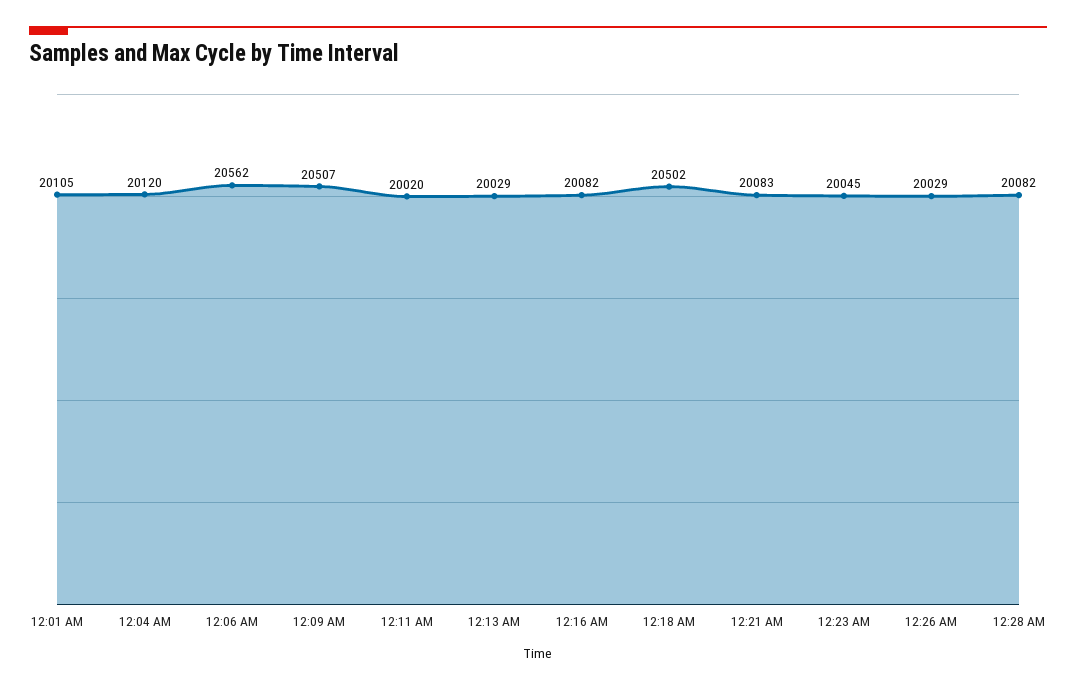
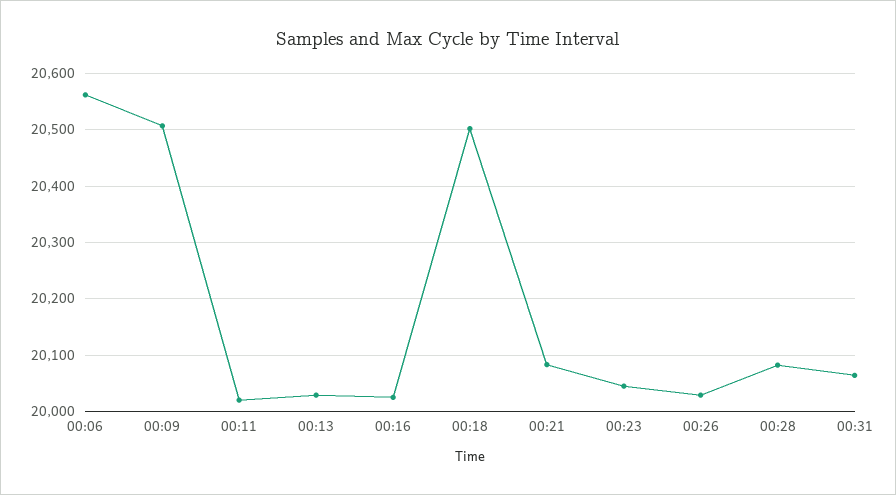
12:01 AM: 20105 -> none
12:04 AM: 20120 -> none
12:16 AM: 20082 -> 20020
00:31: none -> 20060

